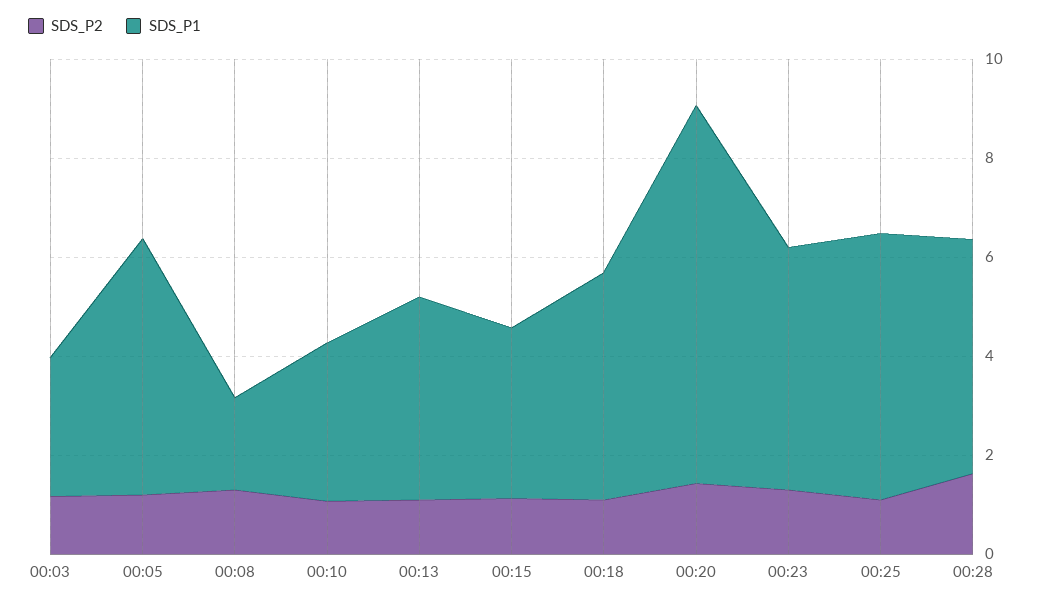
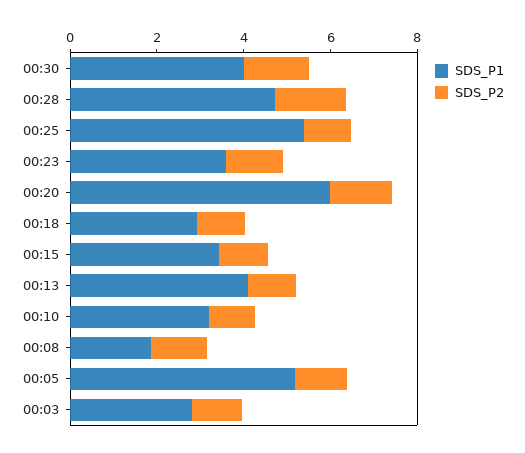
SDS_P1, 00:18: 4.5 -> 3
SDS_P1, 00:20: 7.5 -> 6
SDS_P1, 00:23: 5 -> 3.5
SDS_P1, 00:30: none -> 4
SDS_P2, 00:30: none -> 1.5

